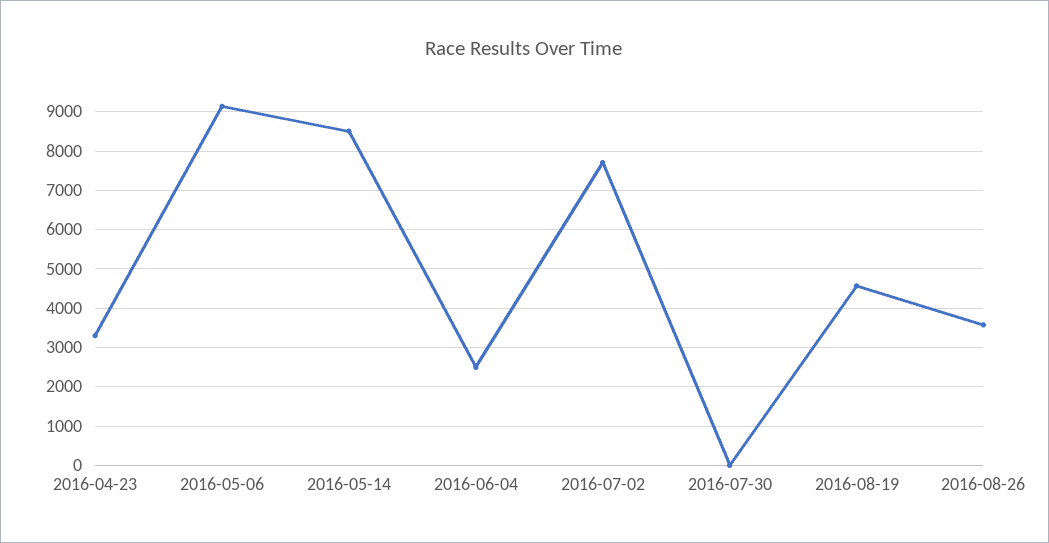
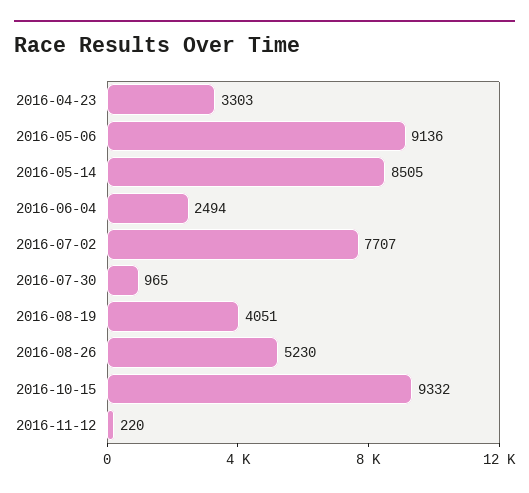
2016-07-30: 0 -> 965
2016-08-19: 4600 -> 4051
2016-08-26: 3600 -> 5230
2016-10-15: none -> 9332
2016-11-12: none -> 220

